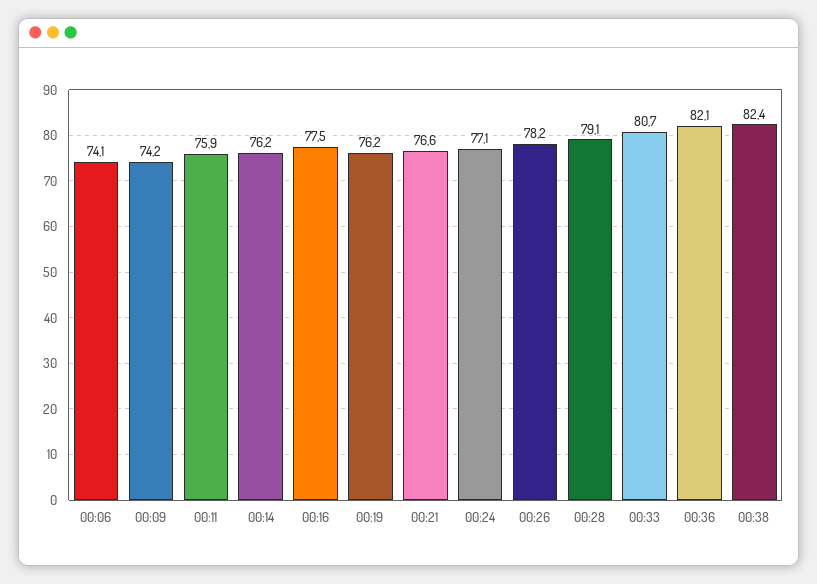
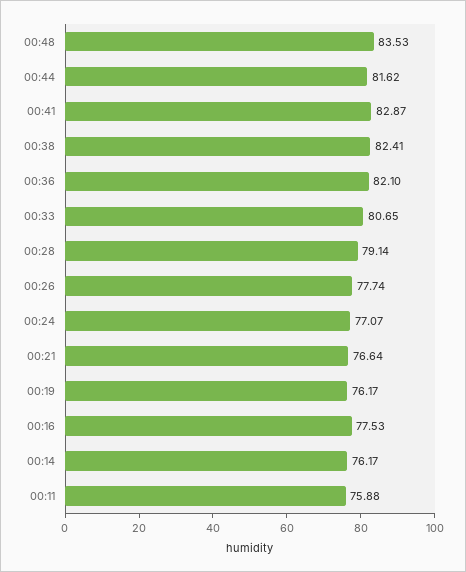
00:06: 74.1 -> none
00:09: 74.2 -> none
00:26: 78.2 -> 77.74
00:48: none -> 83.53
00:44: none -> 81.62
00:41: none -> 82.87

